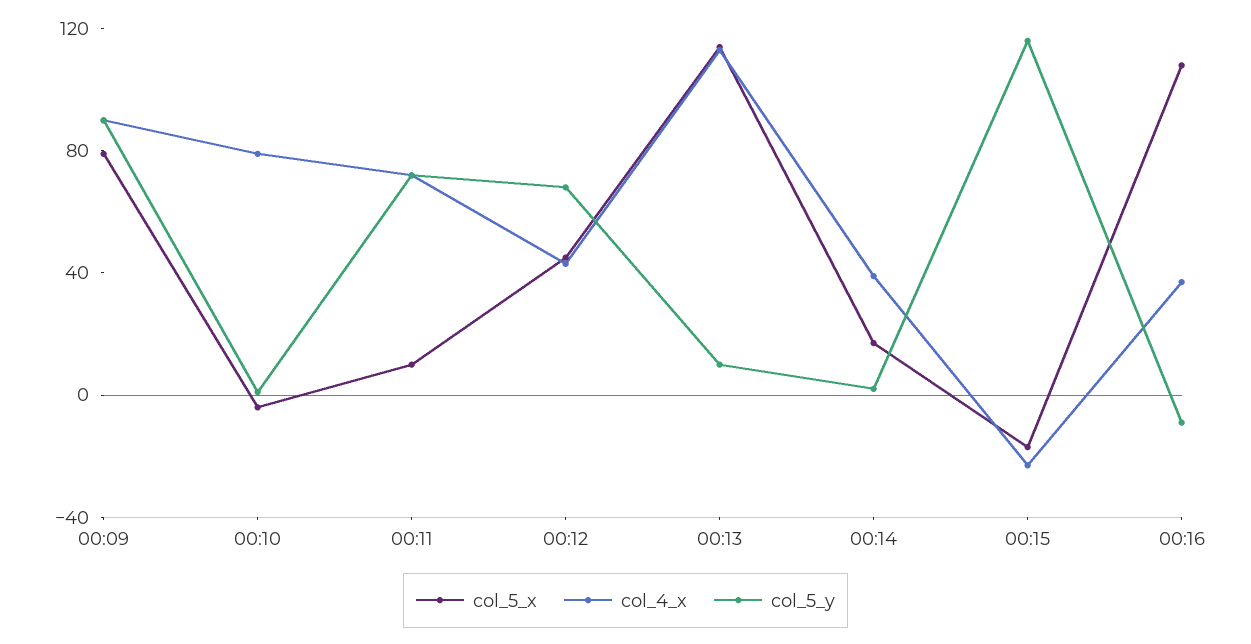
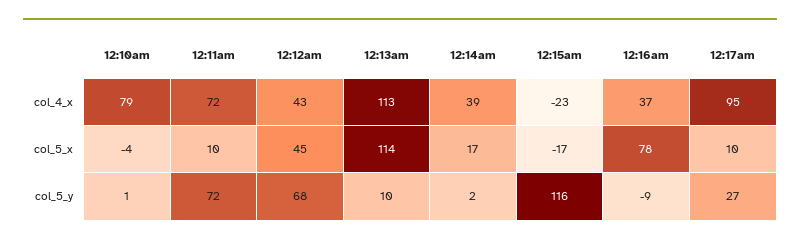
col_5_x, 00:09: 80 -> none
col_4_x, 00:09: 90 -> none
col_5_y, 00:09: 90 -> none
col_5_x, 00:16: 110 -> 78
col_4_x, 12:17am: none -> 95
col_5_x, 12:17am: none -> 10
col_5_y, 12:17am: none -> 27

